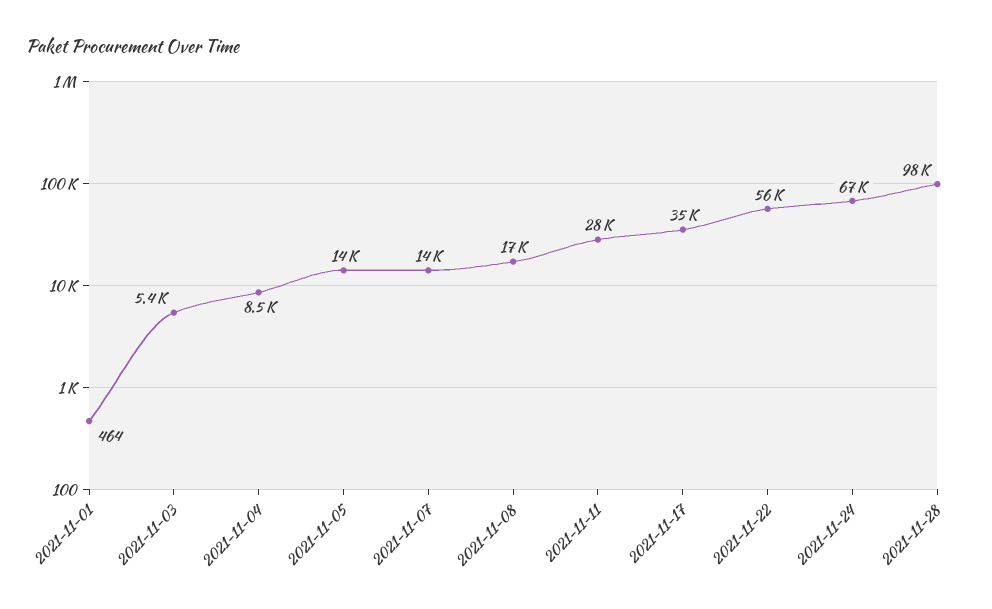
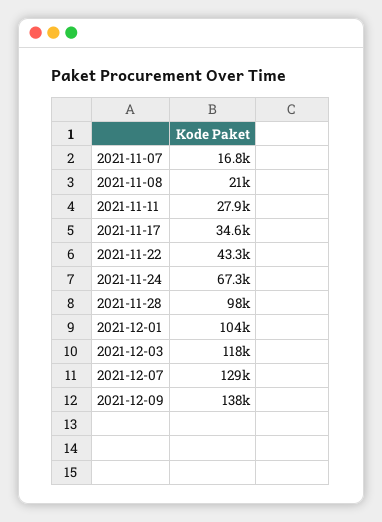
2021-11-01: 464 -> none
2021-11-03: 5400 -> none
2021-11-04: 8500 -> none
2021-11-05: 14000 -> none
2021-11-07: 14000 -> 16800
2021-11-08: 17000 -> 21000
2021-11-22: 56000 -> 43300
2021-12-01: none -> 104000
2021-12-03: none -> 118000
2021-12-07: none -> 129000
2021-12-09: none -> 138000

